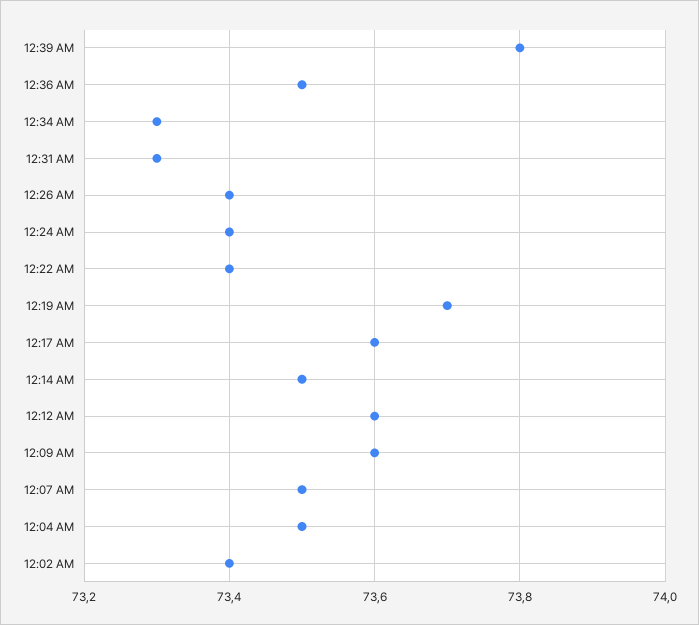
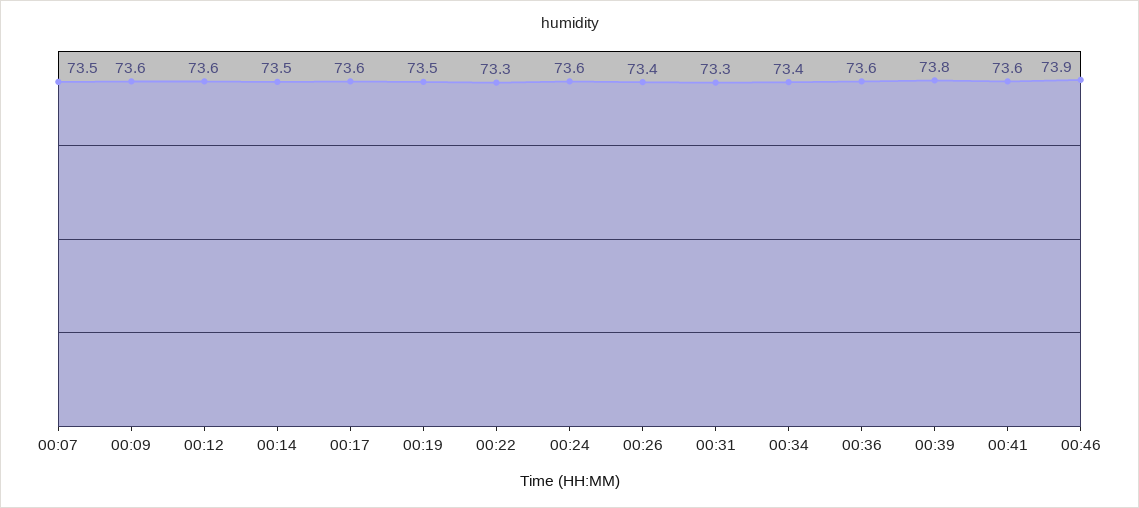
12:36 AM: 73.5 -> 73.6
12:34 AM: 73.3 -> 73.4
12:24 AM: 73.4 -> 73.6
12:22 AM: 73.4 -> 73.3
12:19 AM: 73.7 -> 73.5
12:04 AM: 73.5 -> none
12:02 AM: 73.4 -> none
00:41: none -> 73.6
00:46: none -> 73.9

